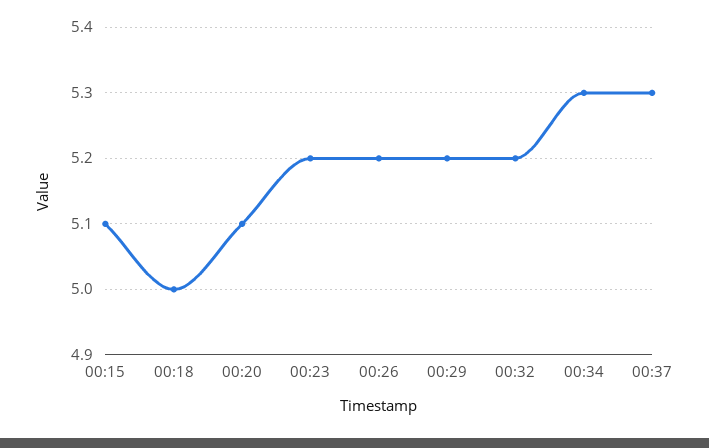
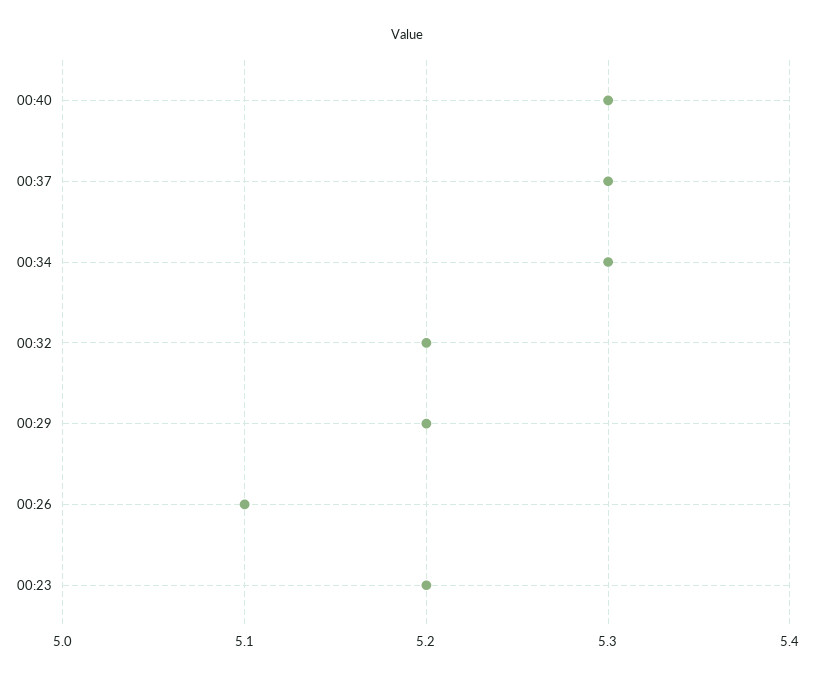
00:15: 5.1 -> none
00:18: 5 -> none
00:20: 5.1 -> none
00:26: 5.2 -> 5.1
00:40: none -> 5.3

